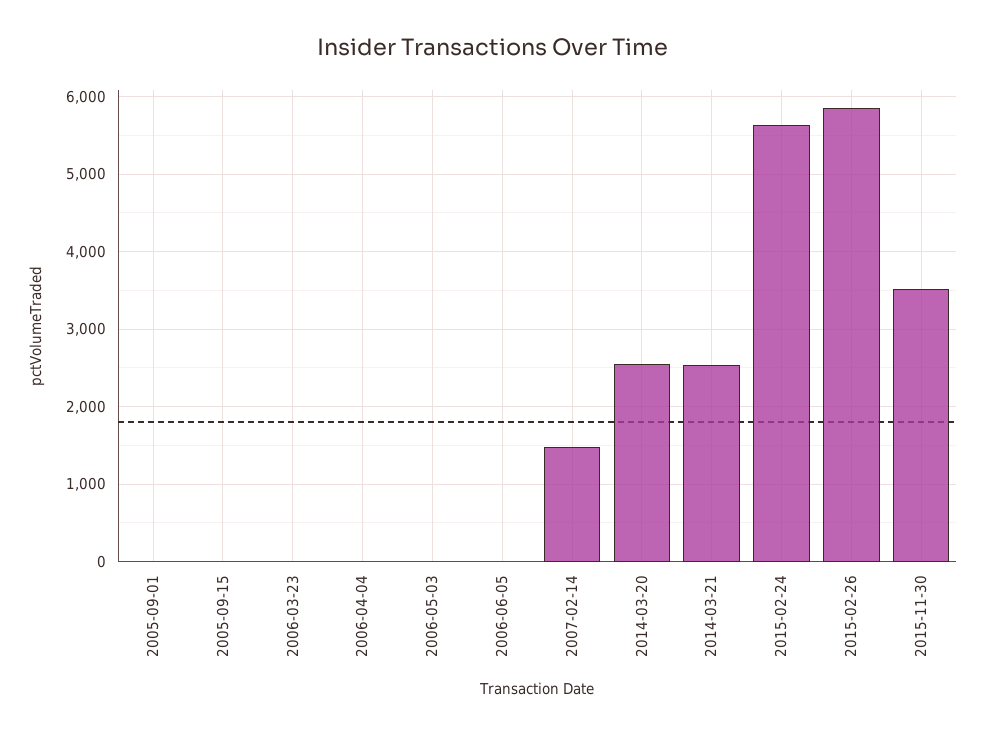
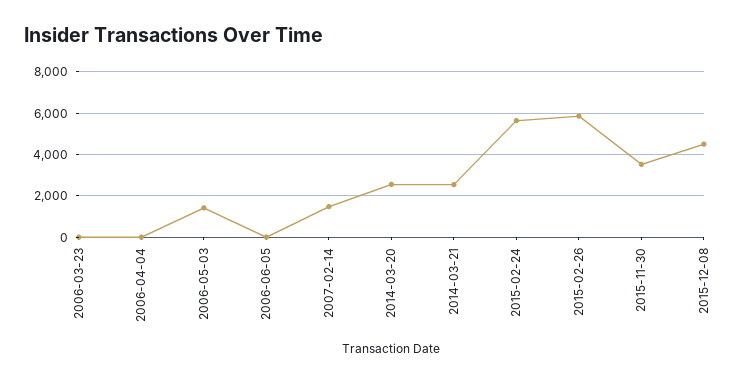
2005-09-01: 0 -> none
2005-09-15: 0 -> none
2006-05-03: 0 -> 1500
2015-12-08: none -> 4500

